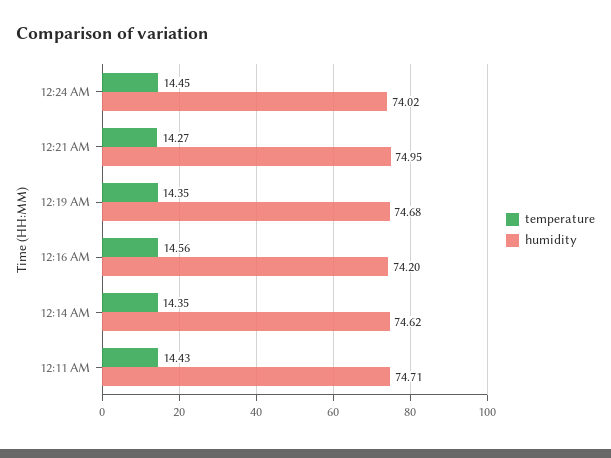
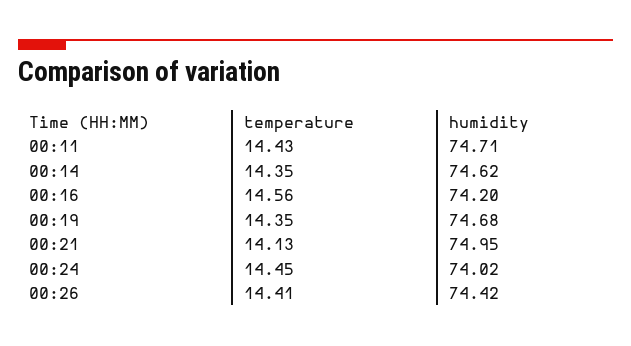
temperature, 12:21 AM: 14.27 -> 14.13
temperature, 00:26: none -> 14.41
humidity, 00:26: none -> 74.42

